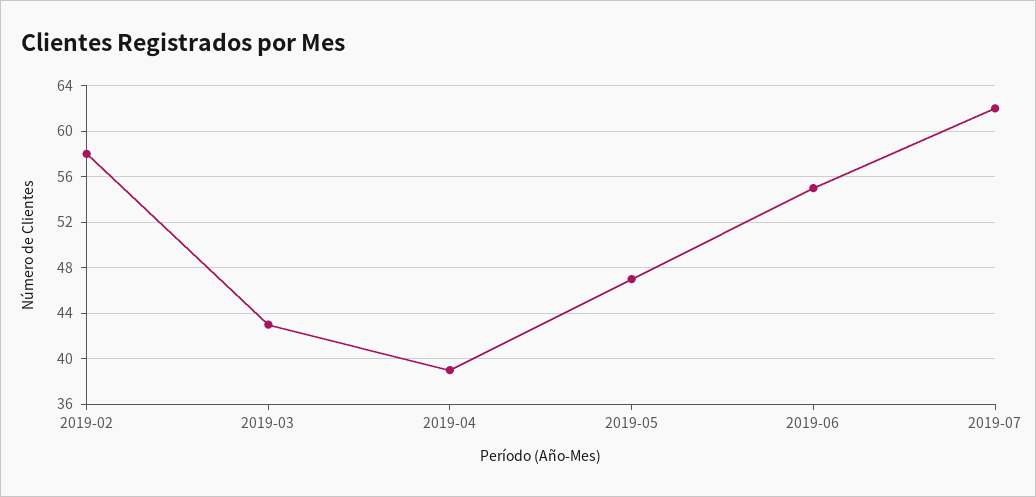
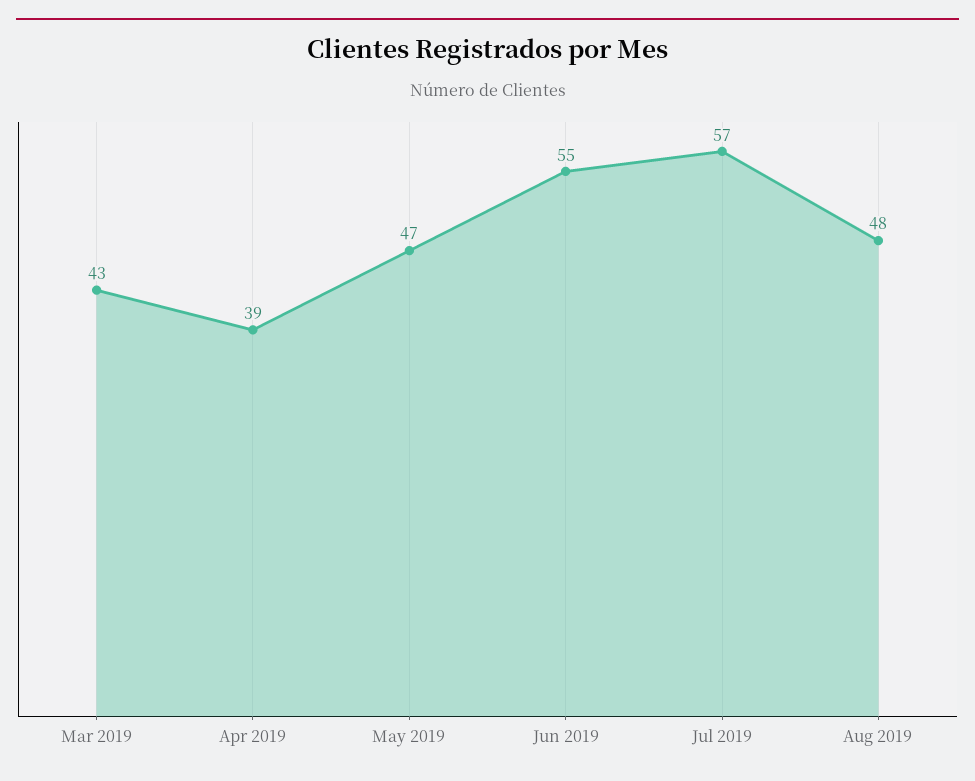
2019-02: 58 -> none
2019-07: 62 -> 57
Aug 2019: none -> 48

